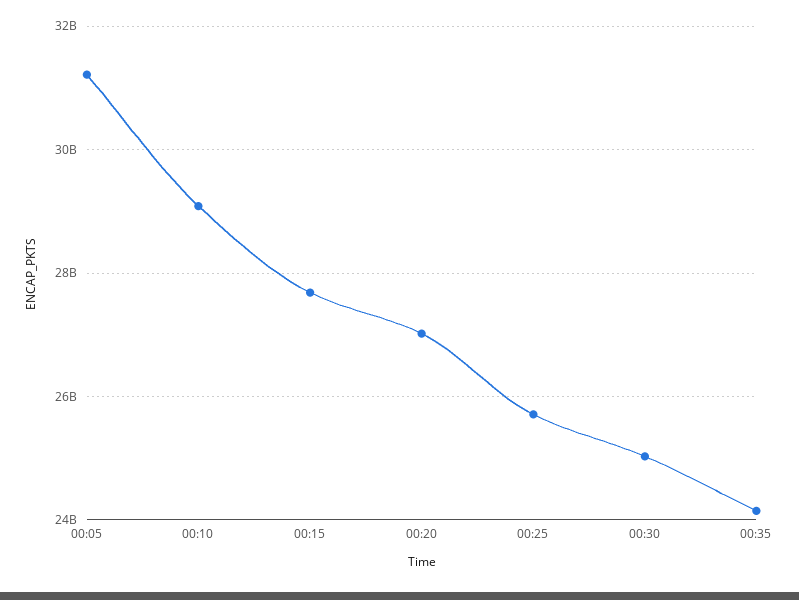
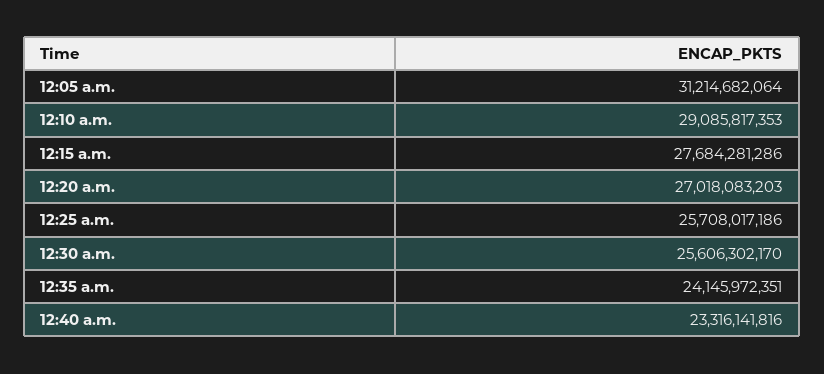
00:30: 25000000000 -> 25606302170
12:40 a.m.: none -> 23316141816

